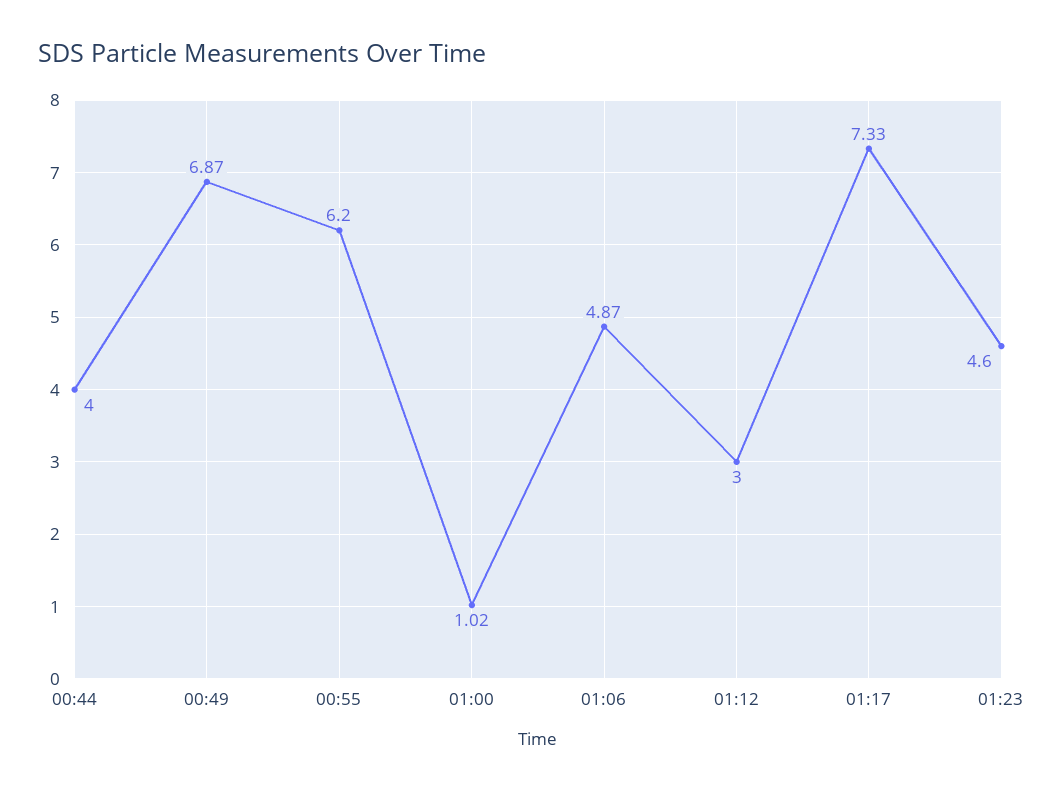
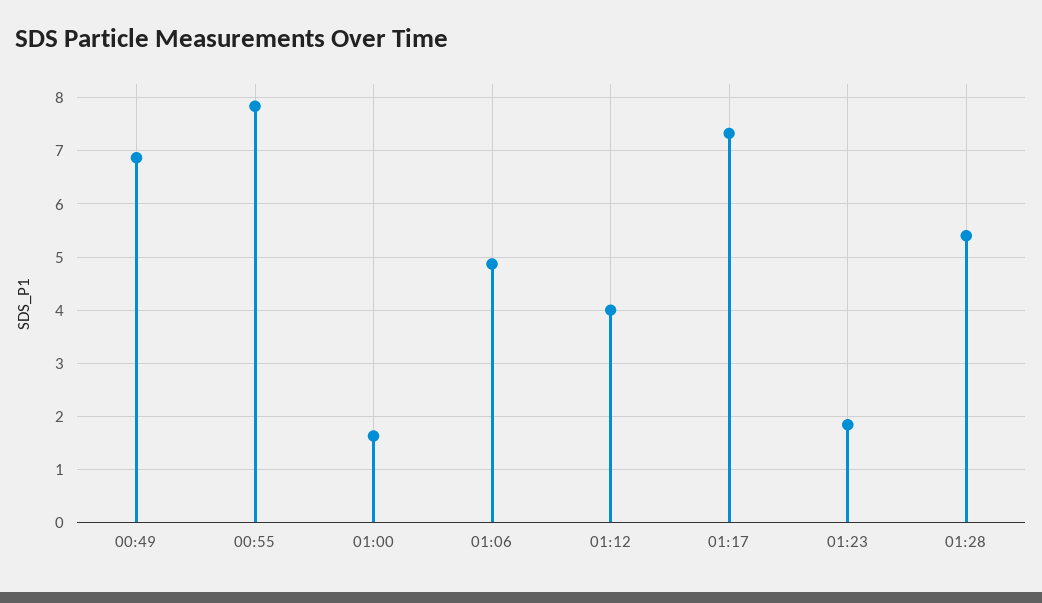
00:44: 4 -> none
00:55: 6.2 -> 7.8
01:00: 1.02 -> 1.6
01:12: 3 -> 4
01:23: 4.6 -> 1.8
01:28: none -> 5.4

